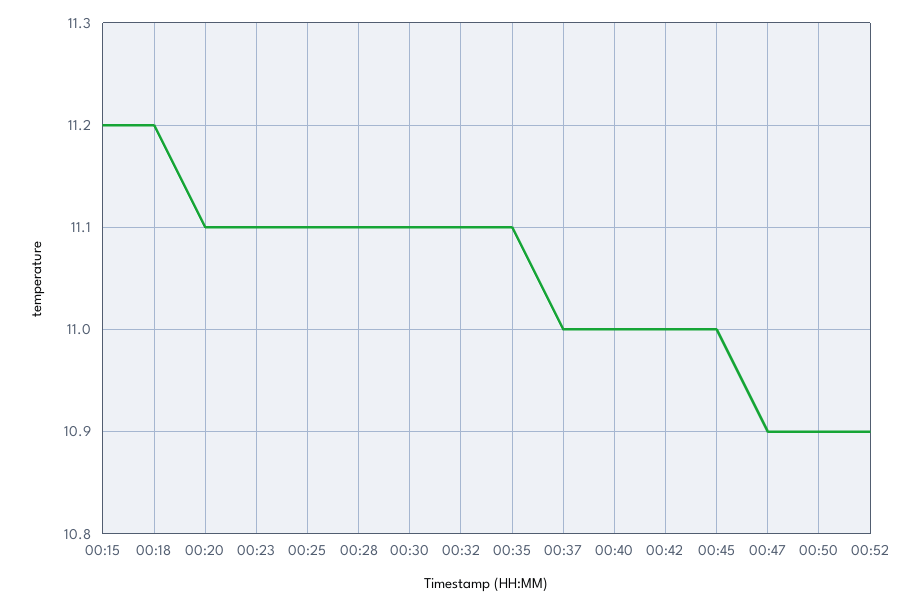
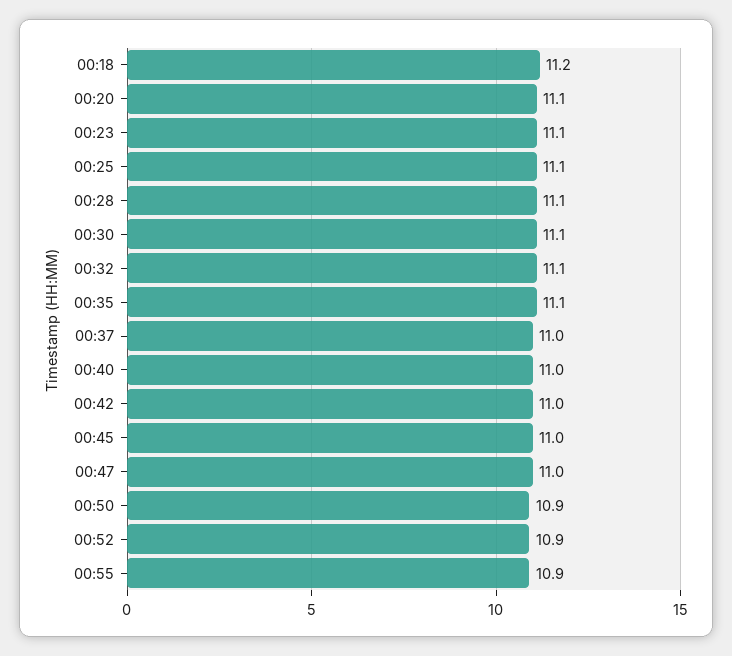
00:15: 11.2 -> none
00:47: 10.9 -> 11
00:55: none -> 10.9

